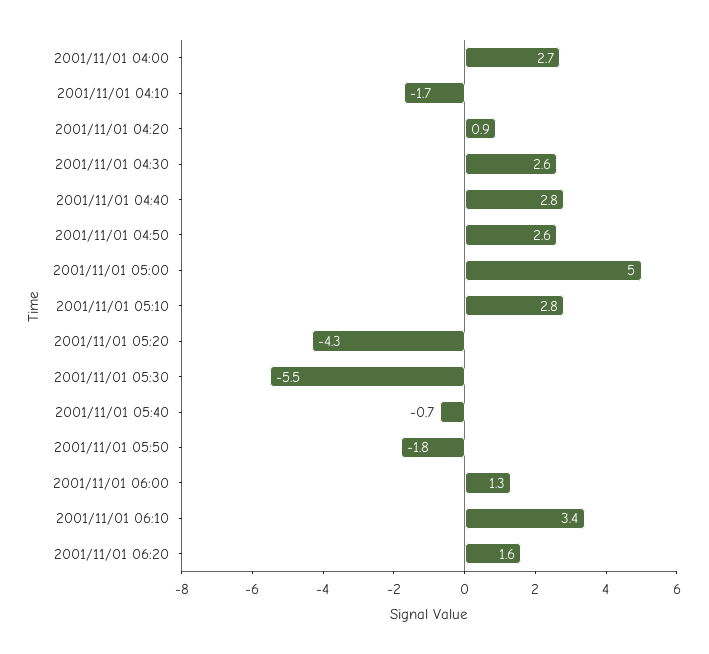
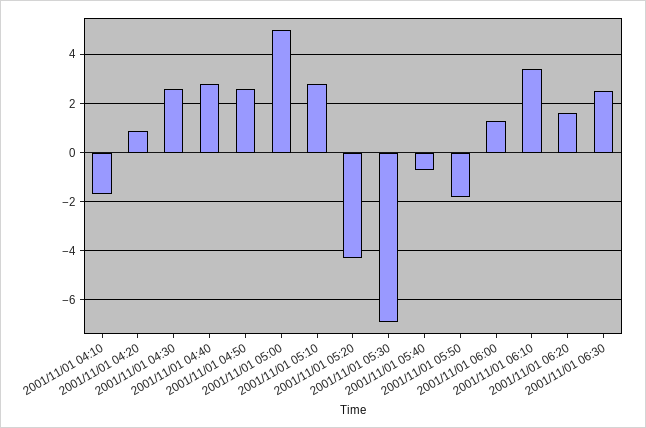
2001/11/01 04:00: 2.7 -> none
2001/11/01 05:30: -5.5 -> -7
2001/11/01 06:30: none -> 2.5

